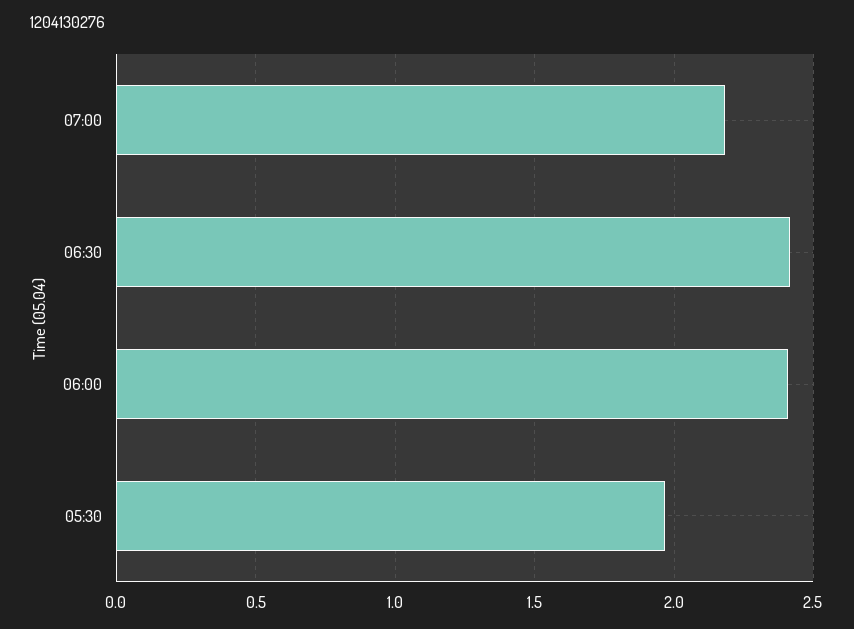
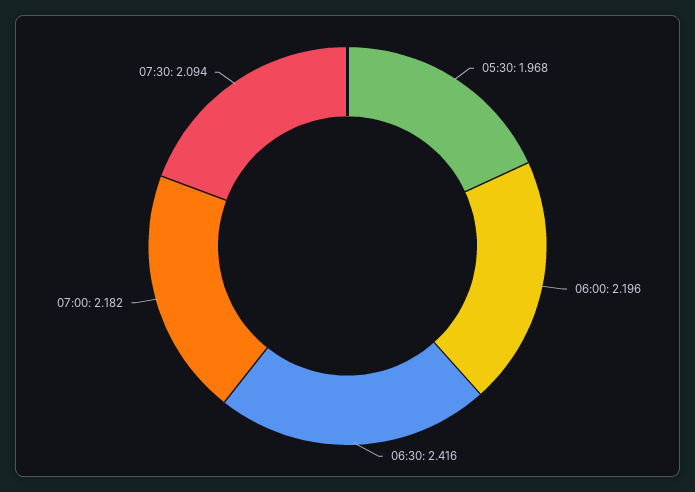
06:00: 2.4 -> 2.196
07:30: none -> 2.094

